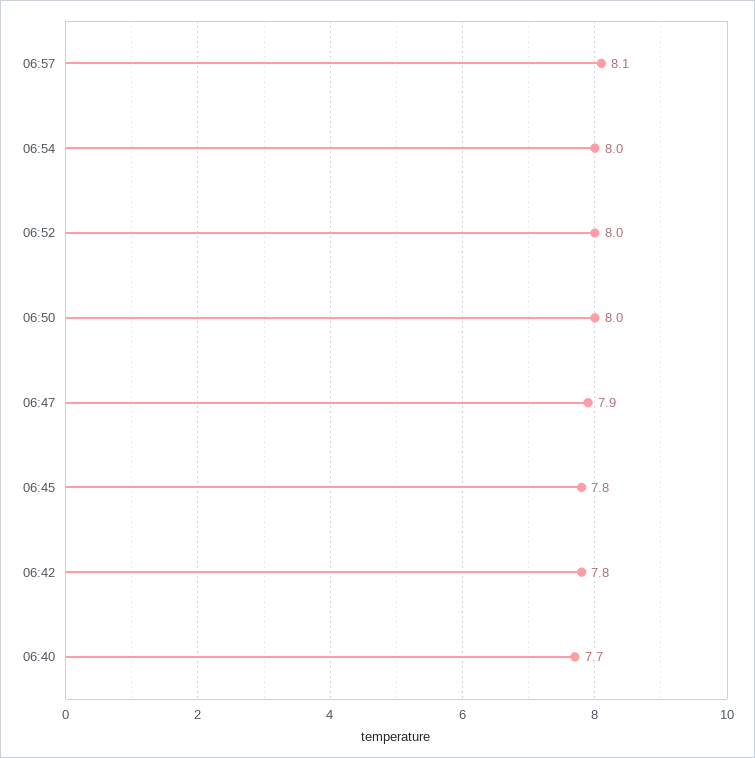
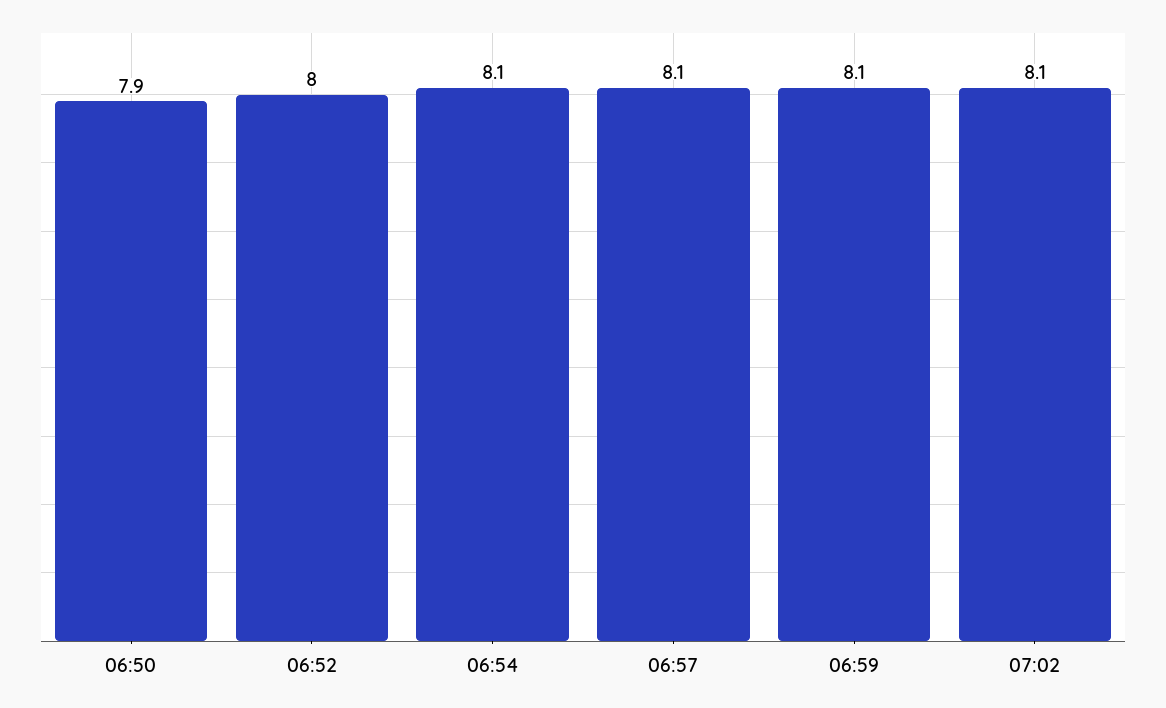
06:54: 8 -> 8.1
06:50: 8 -> 7.9
06:47: 7.9 -> none
06:45: 7.8 -> none
06:42: 7.8 -> none
06:40: 7.7 -> none
06:59: none -> 8.1
07:02: none -> 8.1

